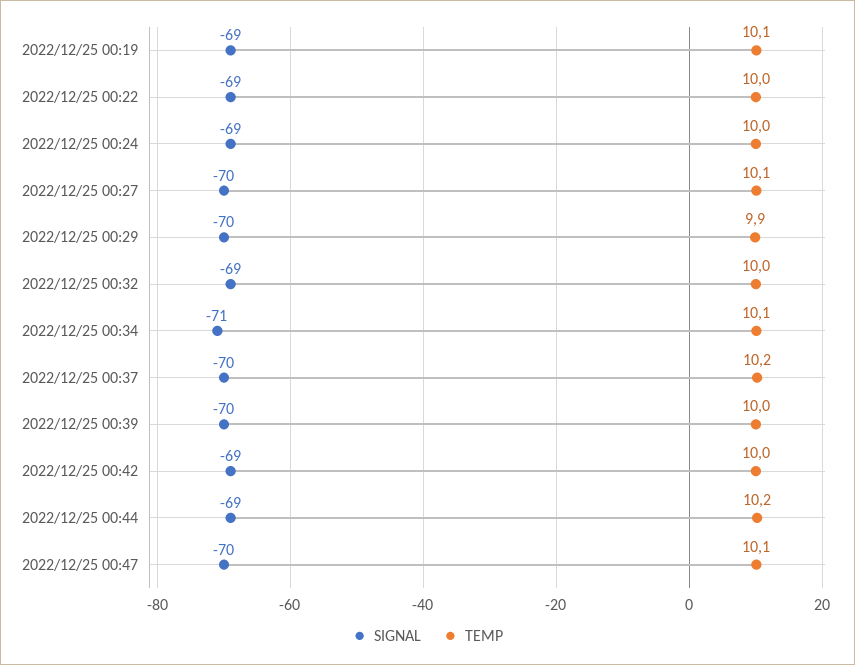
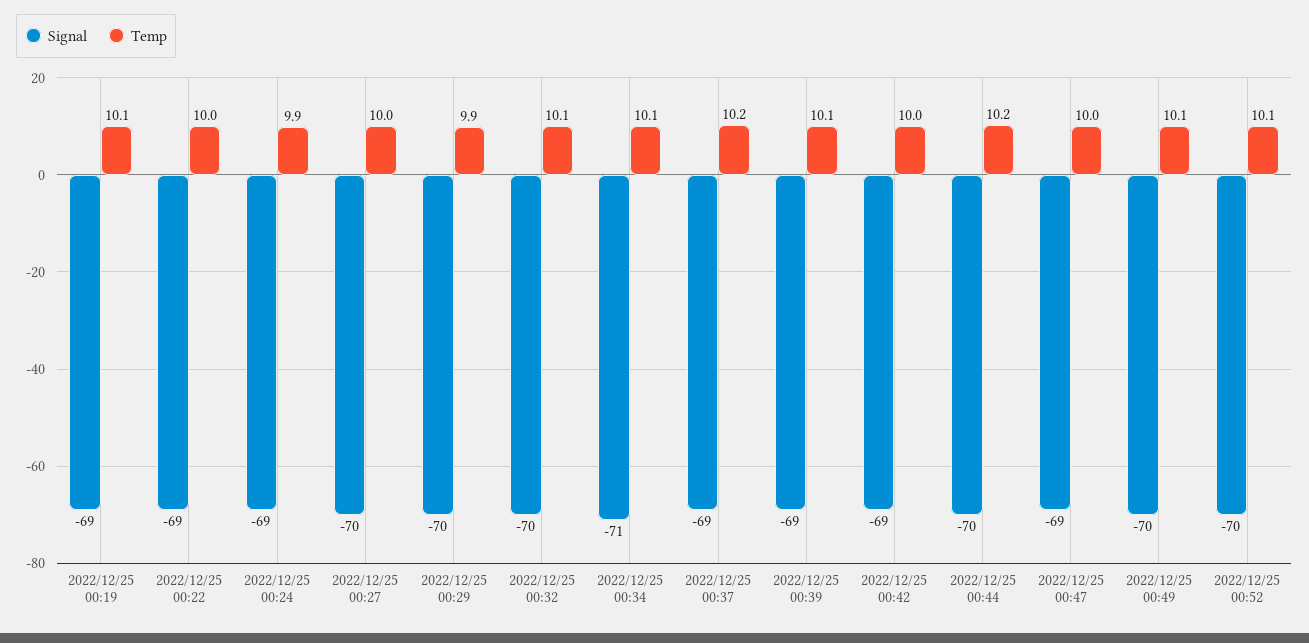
TEMP, 2022/12/25 00:24: 10 -> 9.9
TEMP, 2022/12/25 00:27: 10.1 -> 10
SIGNAL, 2022/12/25 00:32: -69 -> -70
TEMP, 2022/12/25 00:32: 10 -> 10.1
SIGNAL, 2022/12/25 00:37: -70 -> -69
SIGNAL, 2022/12/25 00:39: -70 -> -69
TEMP, 2022/12/25 00:39: 10 -> 10.1
SIGNAL, 2022/12/25 00:44: -69 -> -70
SIGNAL, 2022/12/25 00:47: -70 -> -69
TEMP, 2022/12/25 00:47: 10.1 -> 10
SIGNAL, 2022/12/25 00:49: none -> -70
TEMP, 2022/12/25 00:49: none -> 10.1
SIGNAL, 2022/12/25 00:52: none -> -70
TEMP, 2022/12/25 00:52: none -> 10.1

